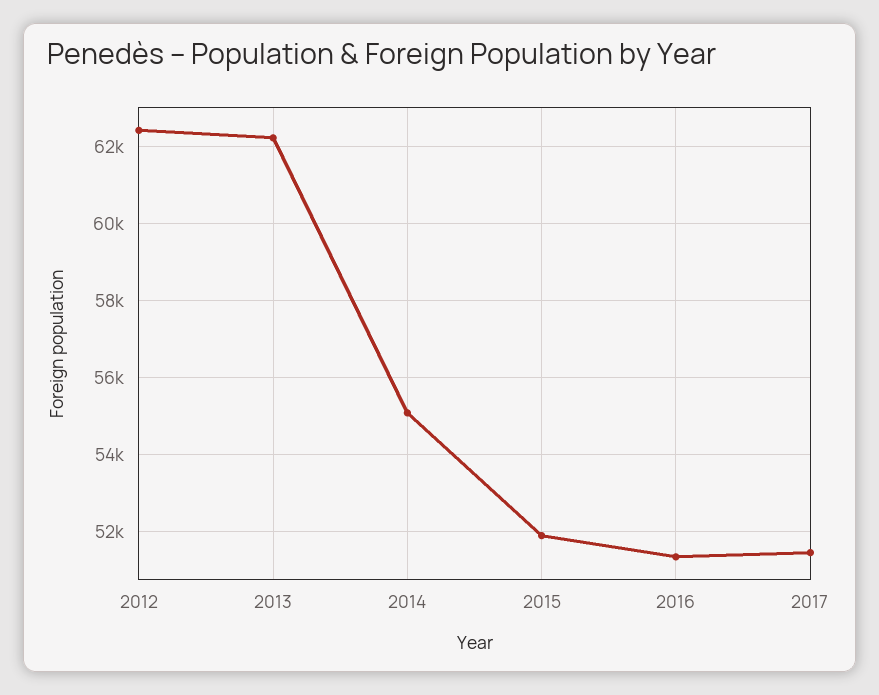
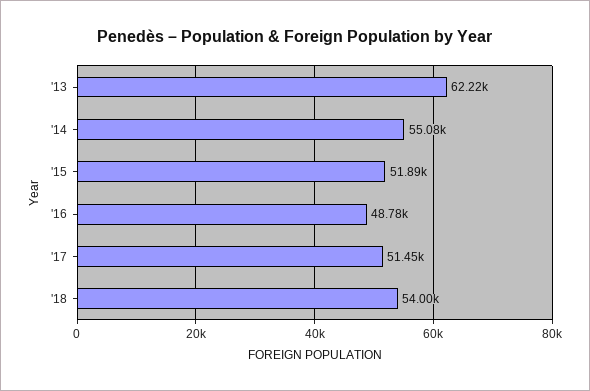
2012: 62400 -> none
2016: 51400 -> 48780
'18: none -> 54000

